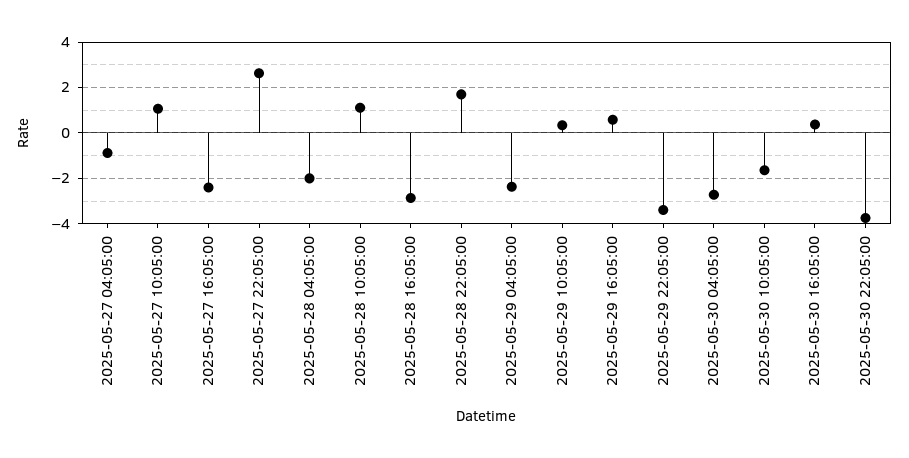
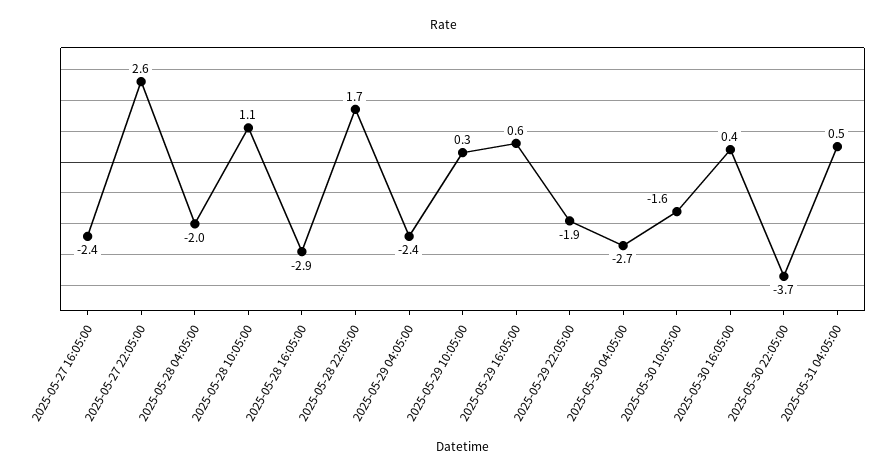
2025-05-27 04:05:00: -1 -> none
2025-05-27 10:05:00: 1 -> none
2025-05-29 22:05:00: -3.5 -> -1.9
2025-05-31 04:05:00: none -> 0.5

